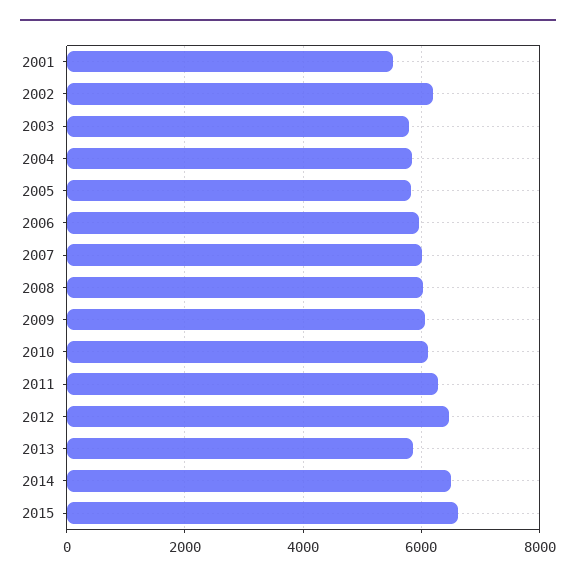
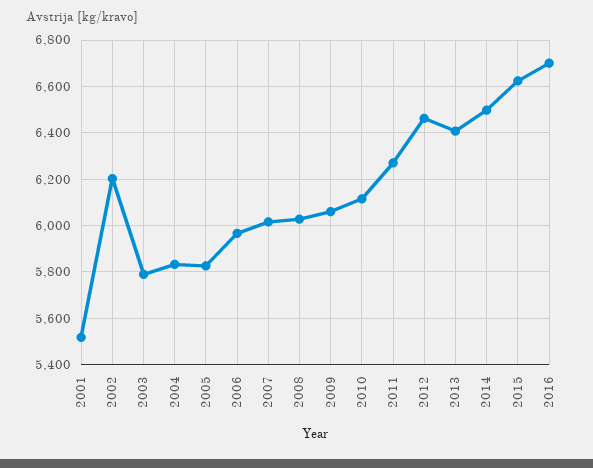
2013: 5800 -> 6400
2016: none -> 6700

